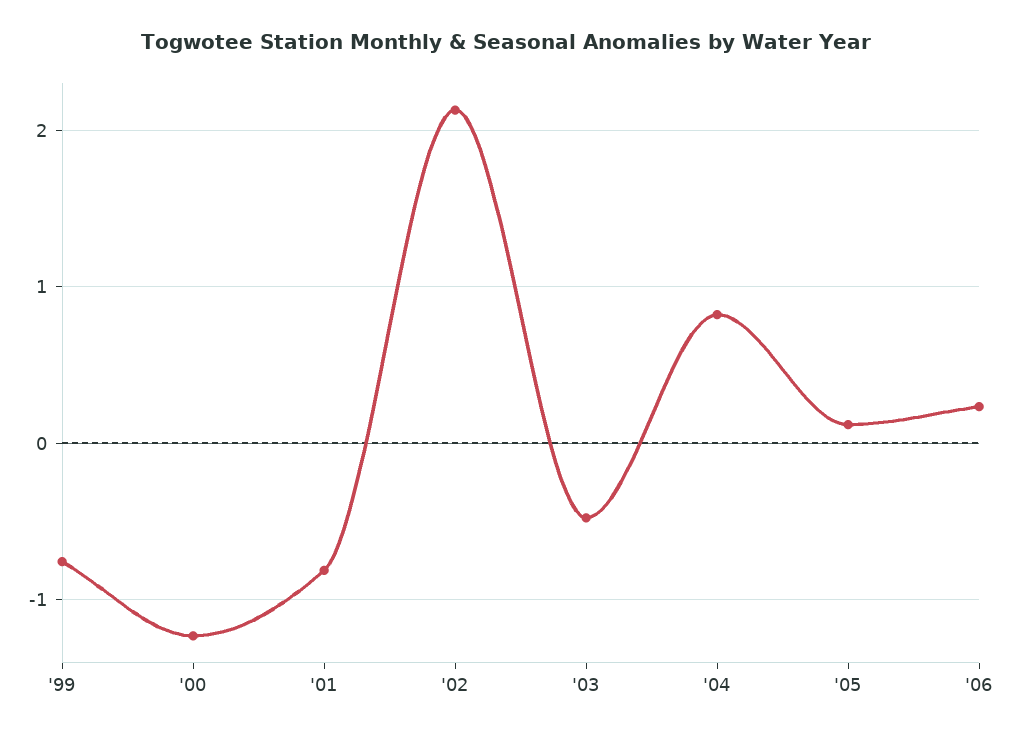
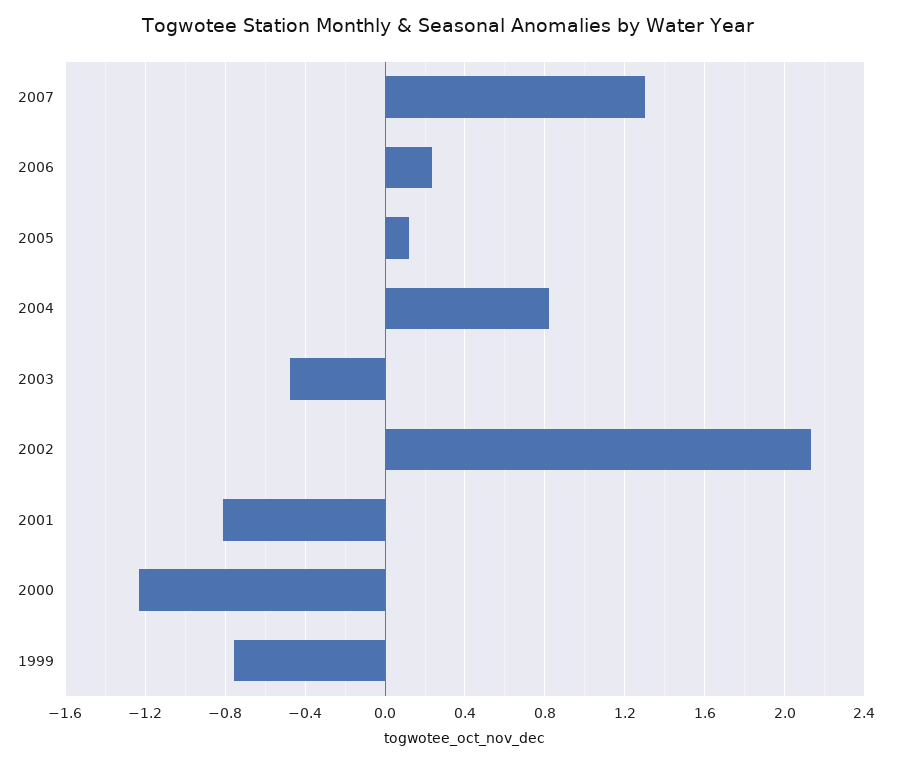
2007: none -> 1.3

